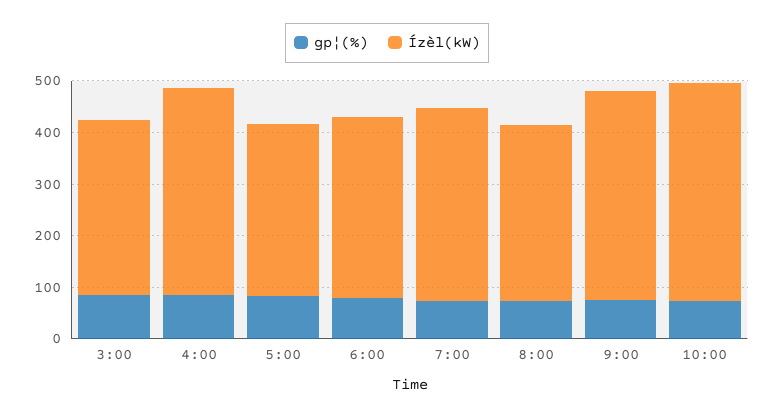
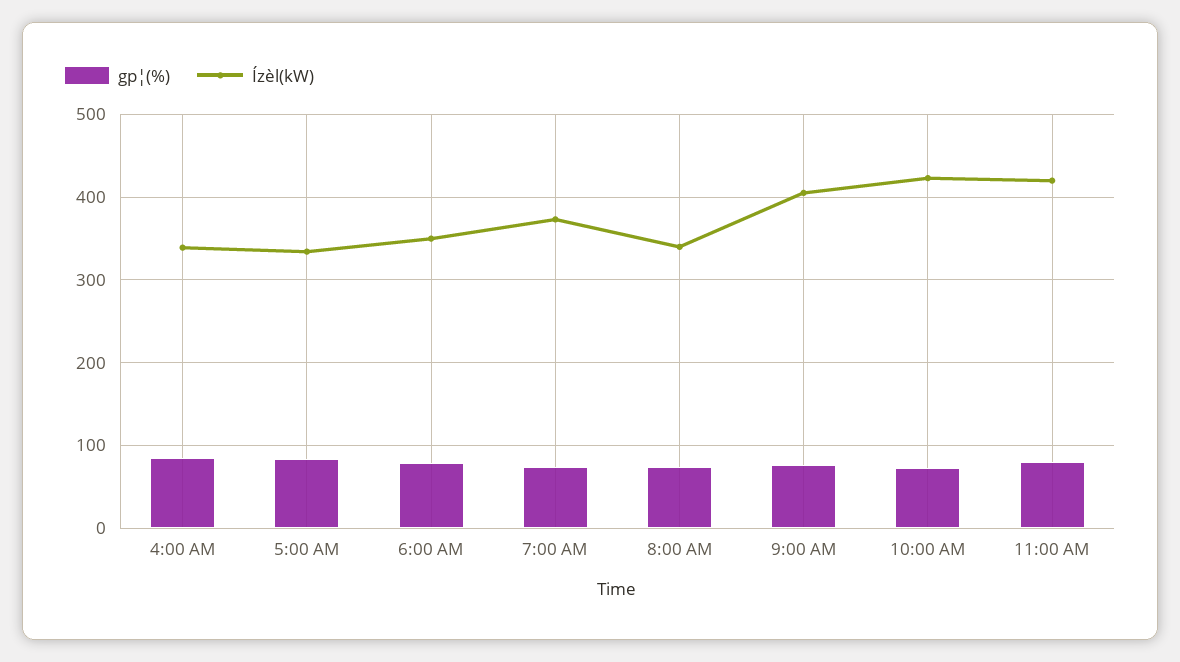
gp¦(%), 3:00: 80 -> none
Ízèl(kW), 3:00: 340 -> none
Ízèl(kW), 4:00: 400 -> 340
gp¦(%), 11:00 AM: none -> 80
Ízèl(kW), 11:00 AM: none -> 420

